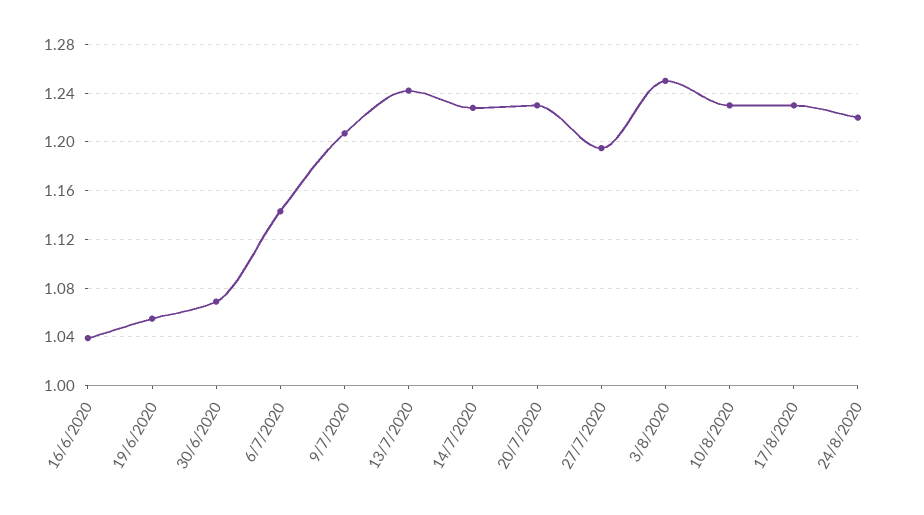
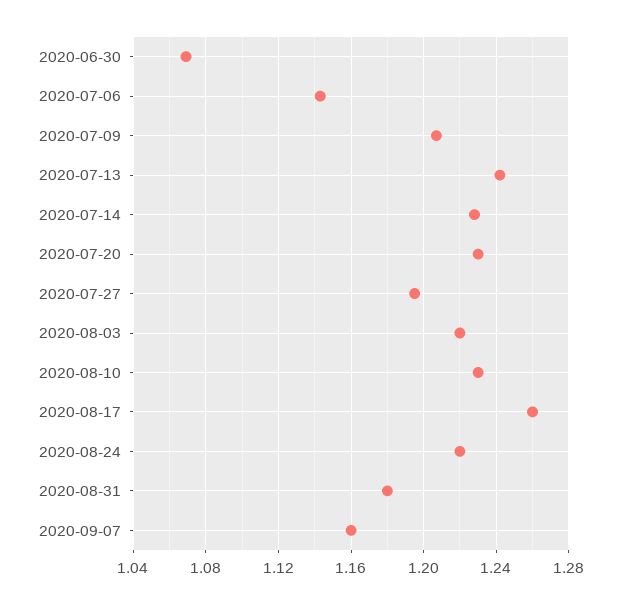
16/6/2020: 1.04 -> none
19/6/2020: 1.055 -> none
3/8/2020: 1.25 -> 1.22
17/8/2020: 1.23 -> 1.26
2020-08-31: none -> 1.18
2020-09-07: none -> 1.16

